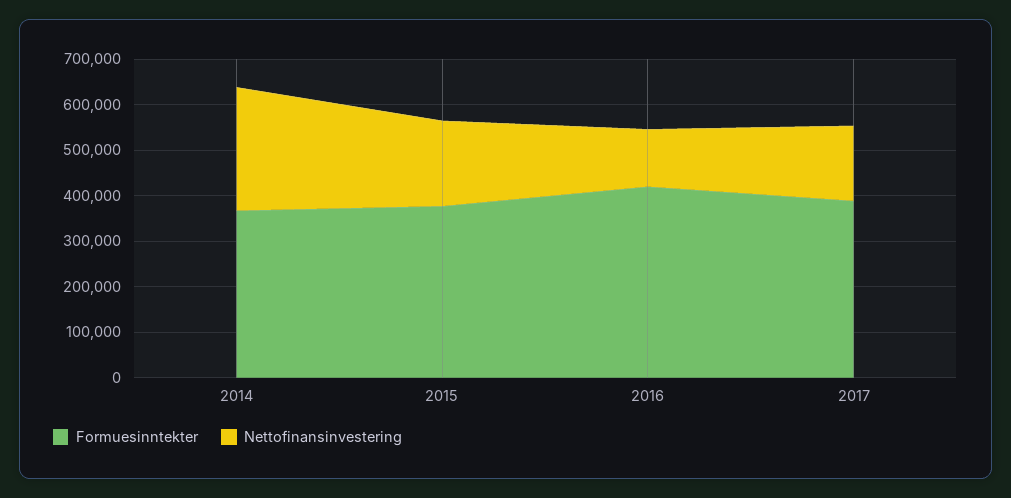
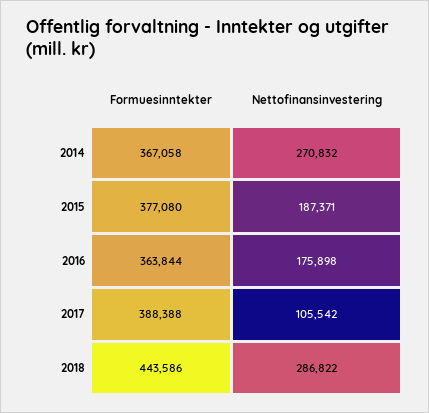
Formuesinntekter, 2016: 420000 -> 363844
Nettofinansinvestering, 2016: 120000 -> 175898
Nettofinansinvestering, 2017: 160000 -> 105542
Formuesinntekter, 2018: none -> 443586
Nettofinansinvestering, 2018: none -> 286822

